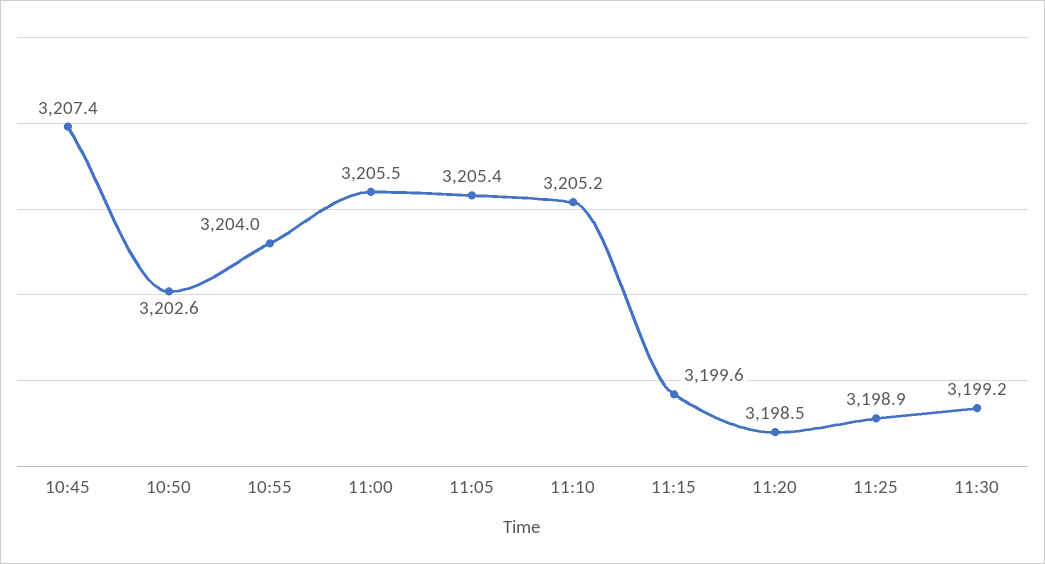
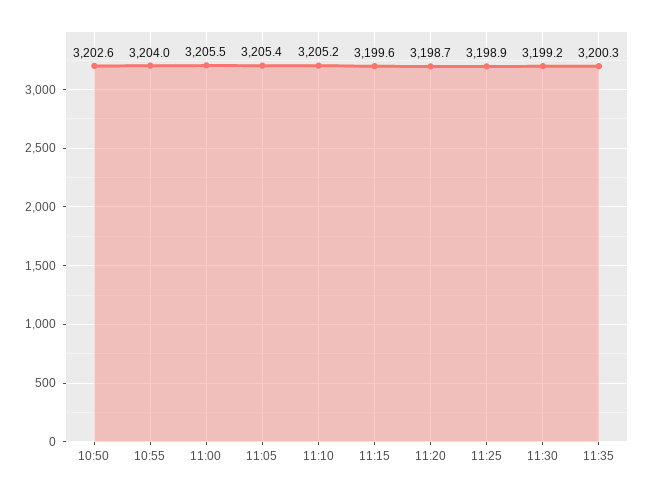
10:45: 3207.4 -> none
11:20: 3198.5 -> 3198.7
11:35: none -> 3200.3

